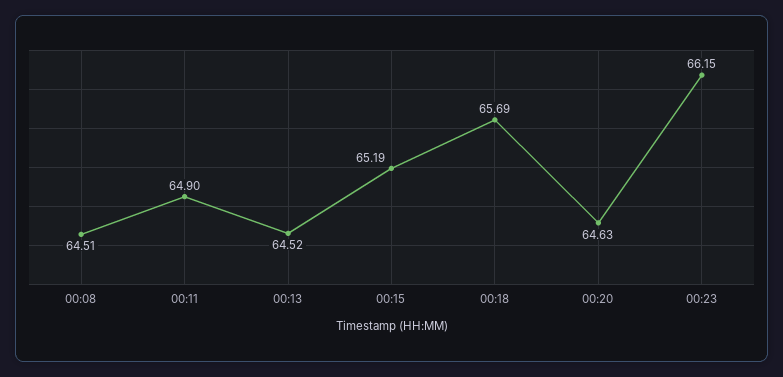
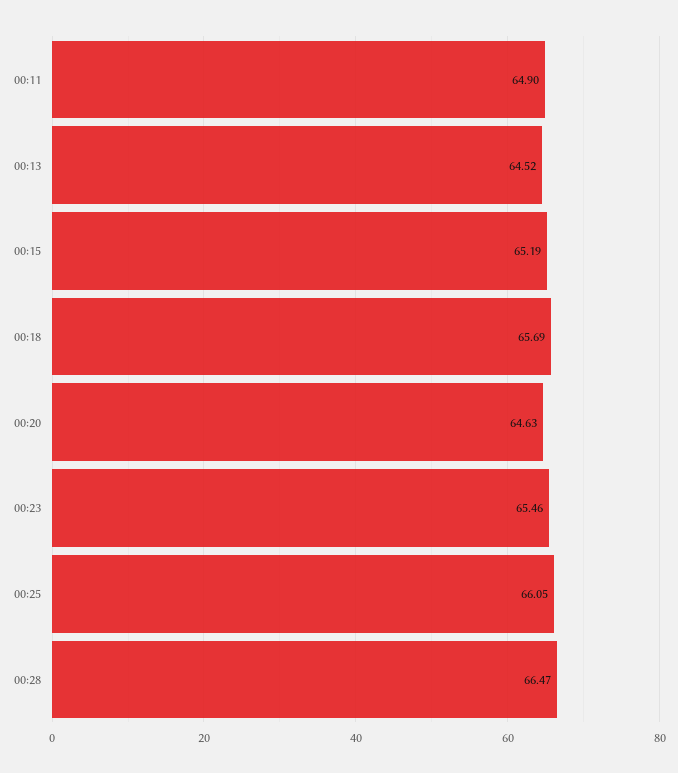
00:08: 64.51 -> none
00:23: 66.15 -> 65.46
00:25: none -> 66.05
00:28: none -> 66.47

